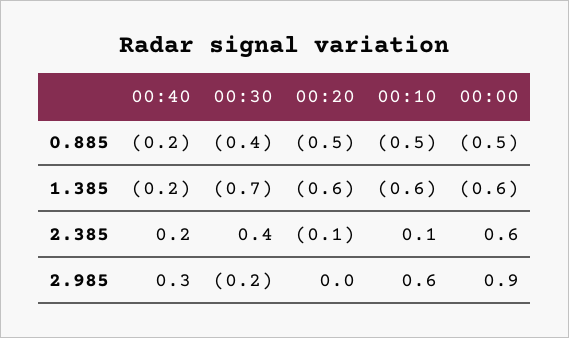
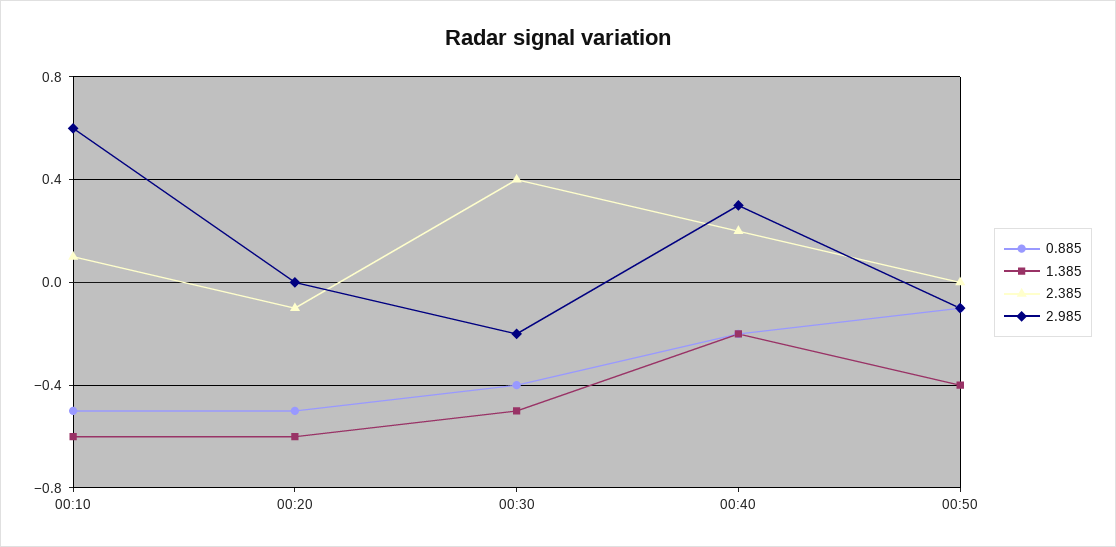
0.885, 00:00: -0.5 -> none
1.385, 00:30: -0.7 -> -0.5
1.385, 00:00: -0.6 -> none
2.385, 00:00: 0.6 -> none
2.985, 00:00: 0.9 -> none
0.885, 00:50: none -> -0.1
1.385, 00:50: none -> -0.4
2.385, 00:50: none -> 0
2.985, 00:50: none -> -0.1

